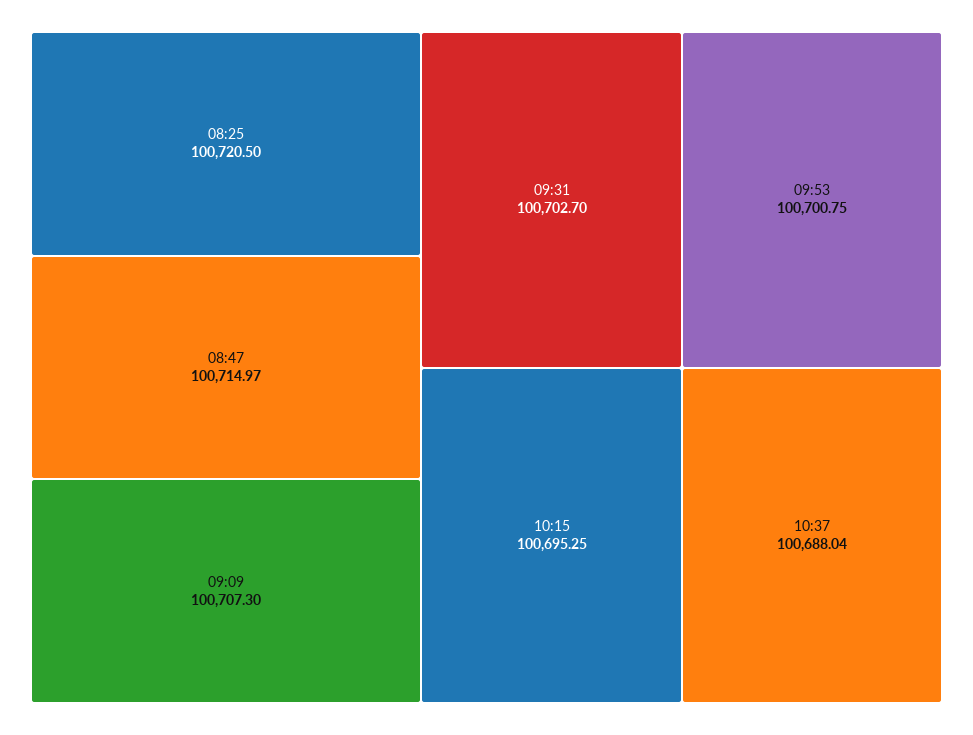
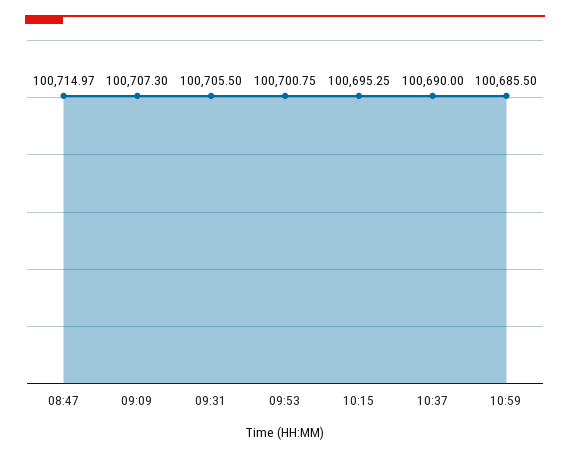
08:25: 100720.5 -> none
09:31: 100702.7 -> 100705.5
10:37: 100688.04 -> 100690
10:59: none -> 100685.5

